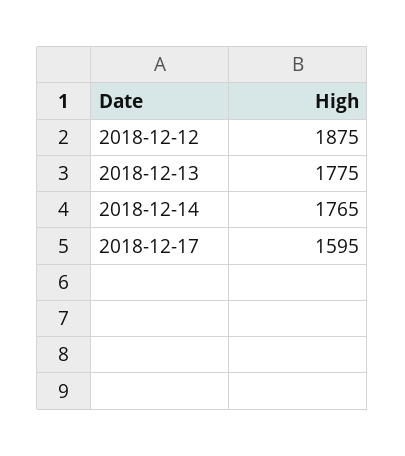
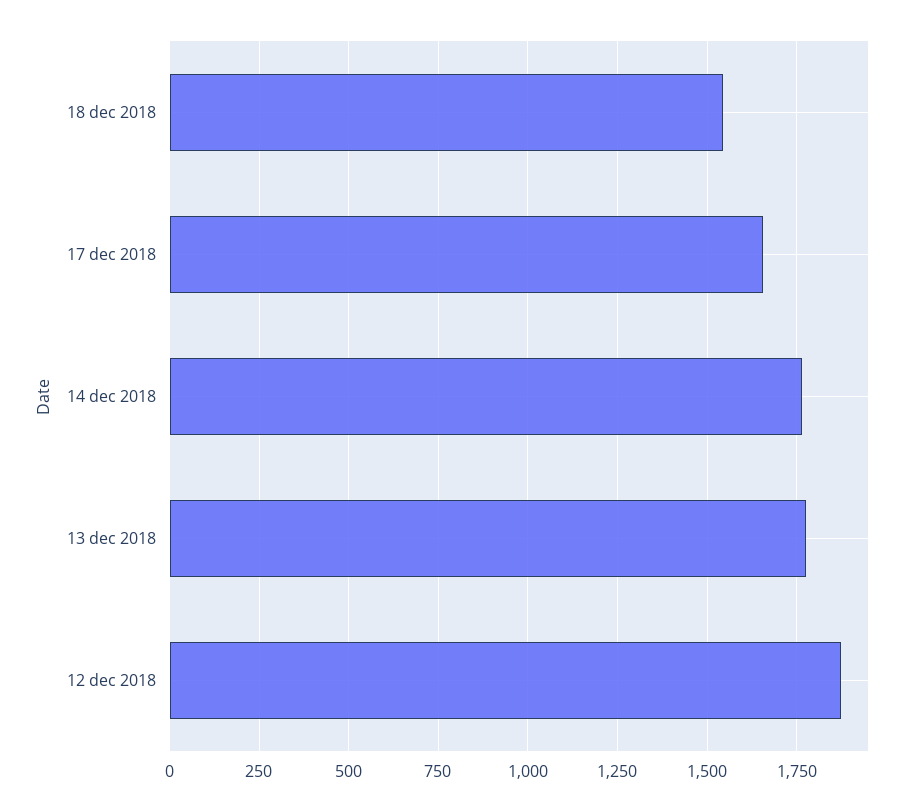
2018-12-17: 1595 -> 1650
18 dec 2018: none -> 1550

